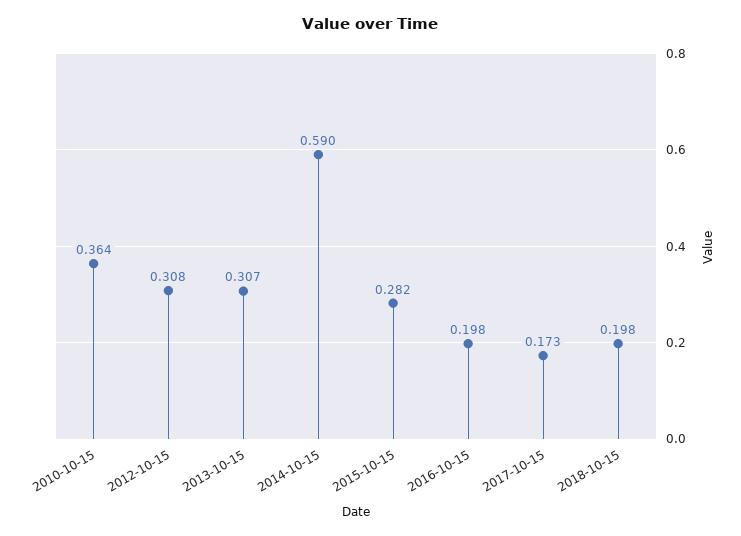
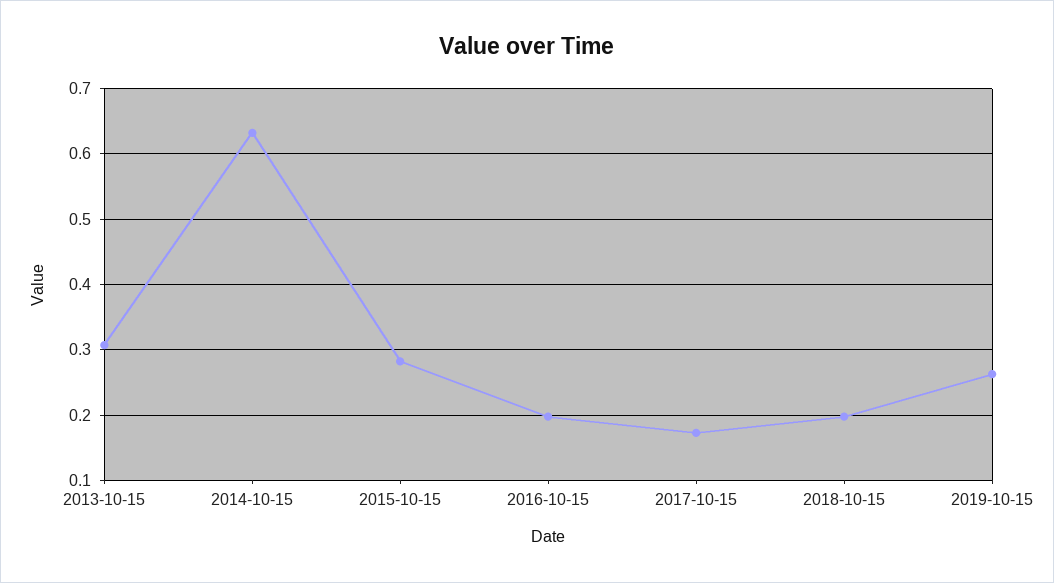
2010-10-15: 0.364 -> none
2012-10-15: 0.308 -> none
2014-10-15: 0.59 -> 0.63
2019-10-15: none -> 0.26

